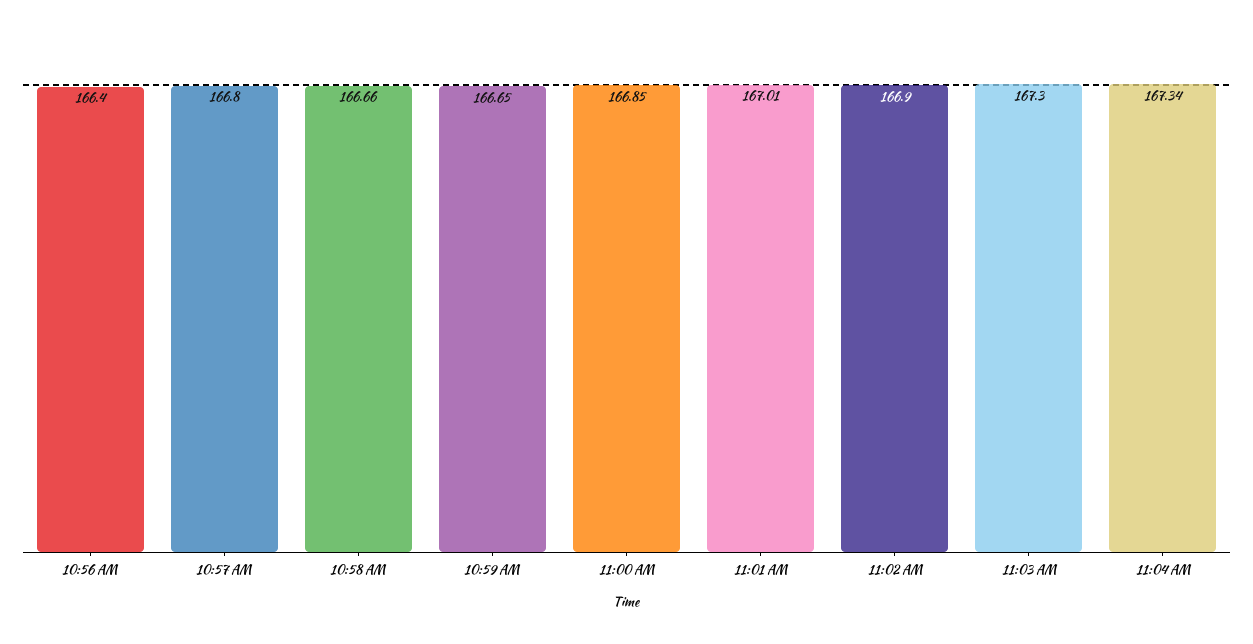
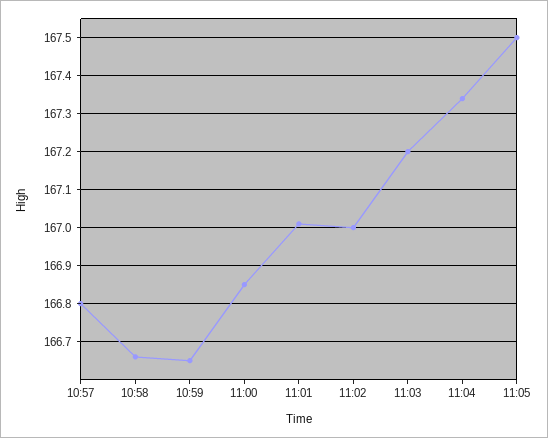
10:56 AM: 166.4 -> none
11:02 AM: 166.9 -> 167
11:03 AM: 167.3 -> 167.2
11:05: none -> 167.5

